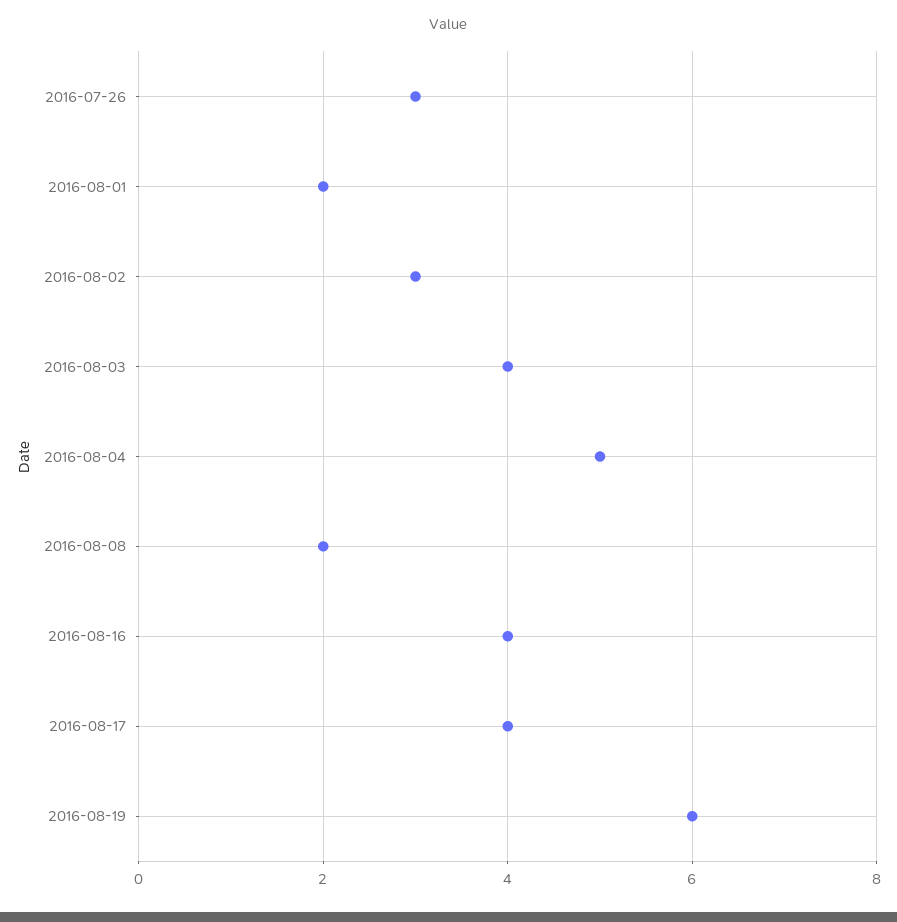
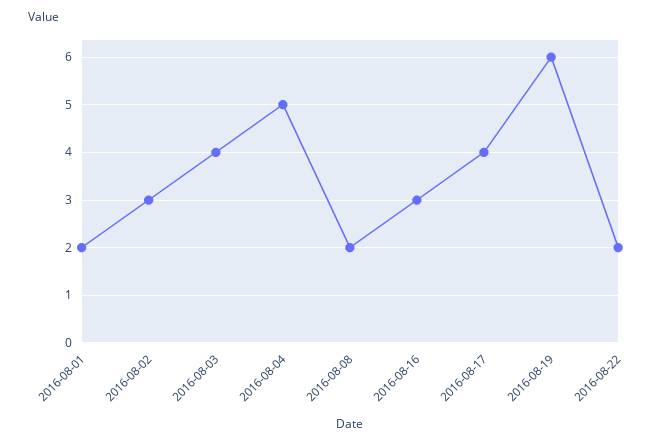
2016-07-26: 3 -> none
2016-08-16: 4 -> 3
2016-08-22: none -> 2

